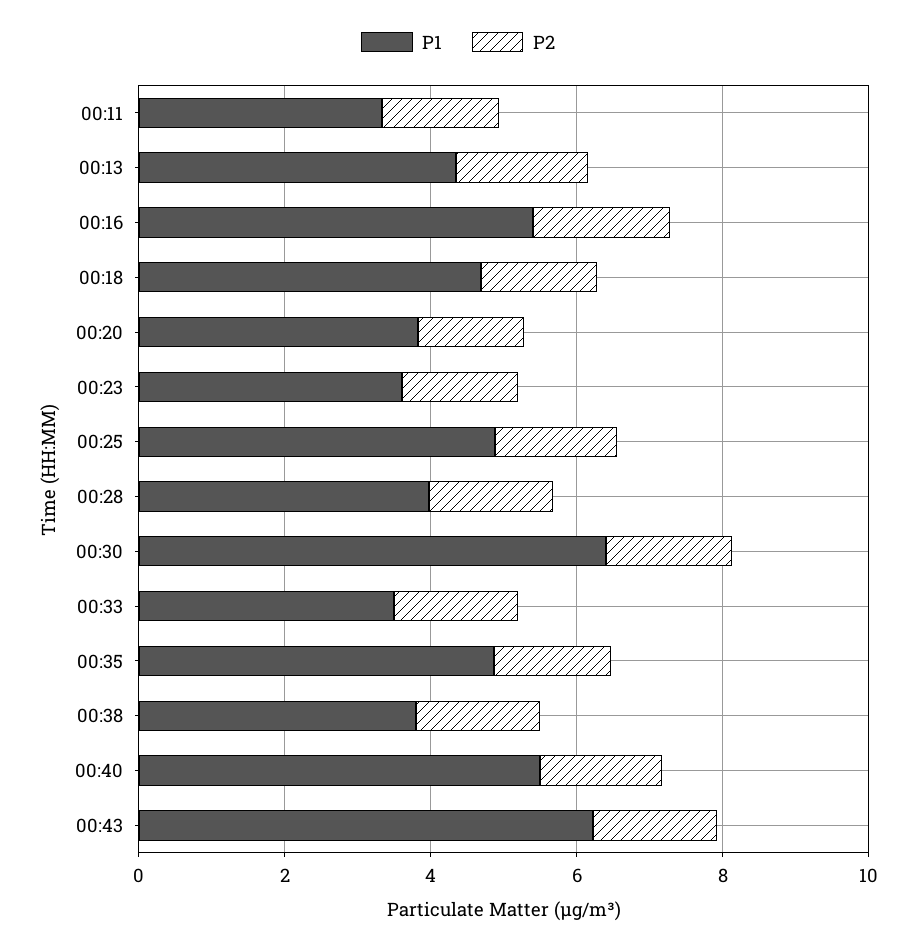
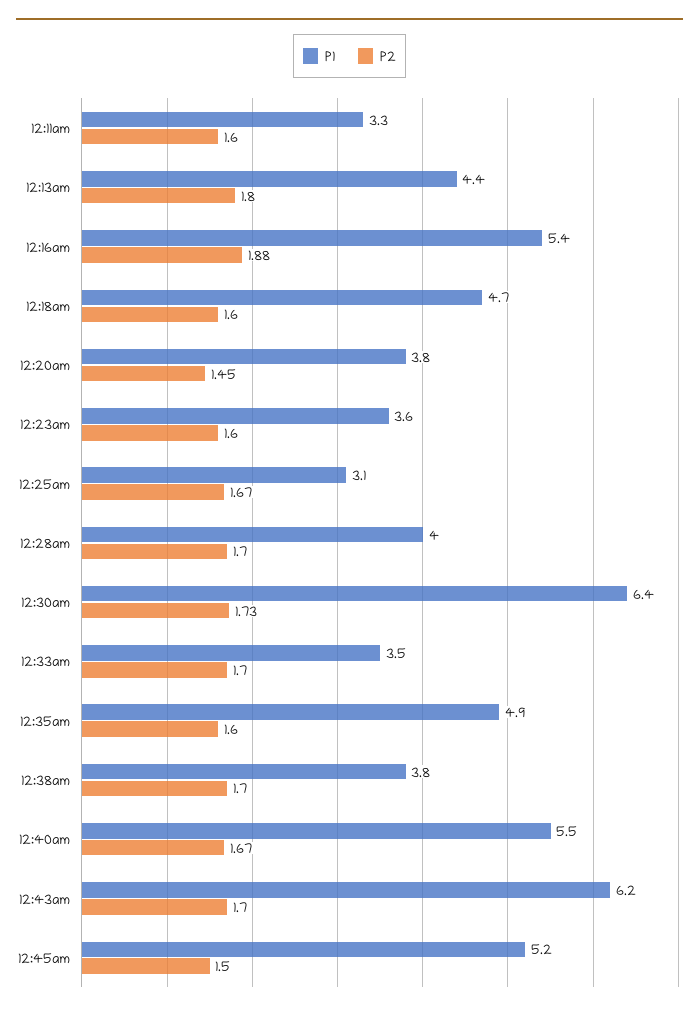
P1, 00:25: 5 -> 3.1
P1, 12:45am: none -> 5.2
P2, 12:45am: none -> 1.5

